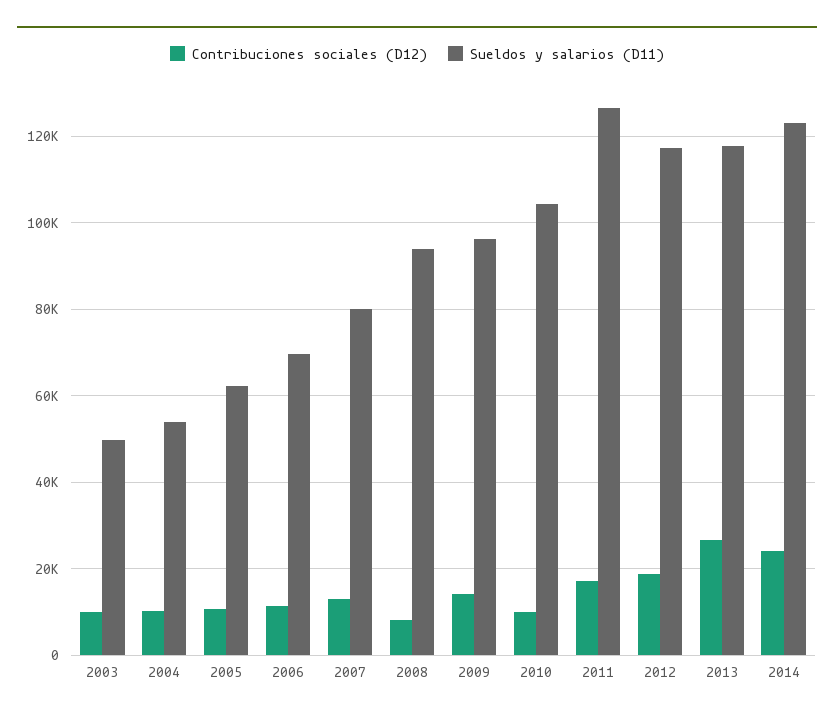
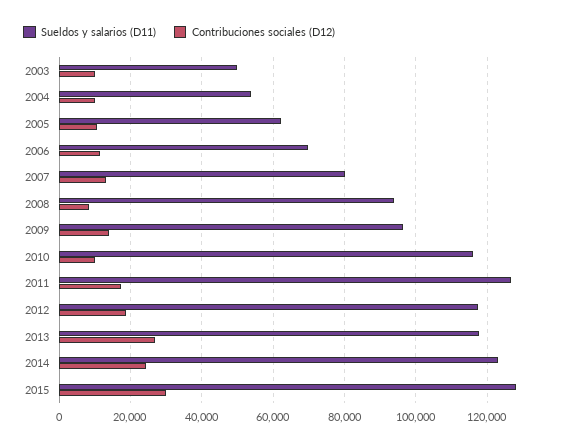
Sueldos y salarios (D11), 2010: 104000 -> 116000
Sueldos y salarios (D11), 2015: none -> 128000
Contribuciones sociales (D12), 2015: none -> 30000

